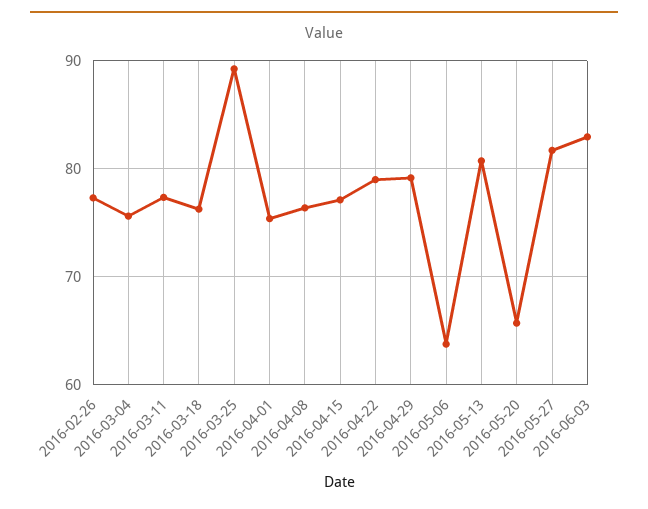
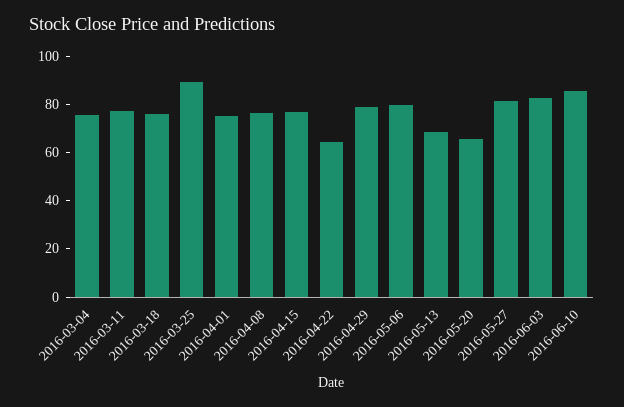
2016-02-26: 77 -> none
2016-04-22: 79 -> 65
2016-05-06: 64 -> 80
2016-05-13: 81 -> 70
2016-06-10: none -> 85

